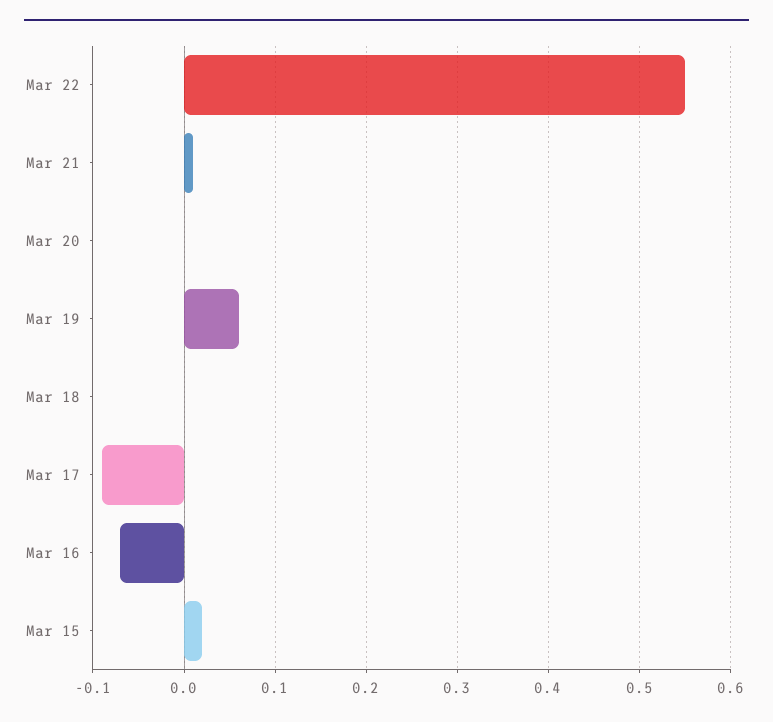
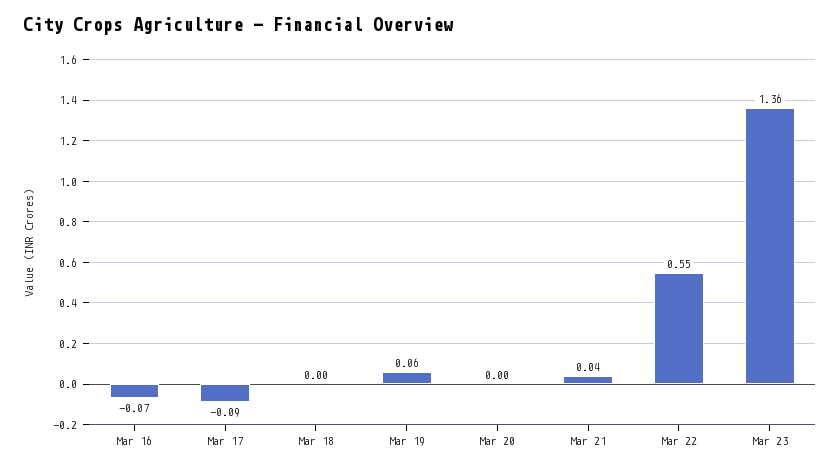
Mar 21: 0.01 -> 0.04
Mar 15: 0.02 -> none
Mar 23: none -> 1.36

